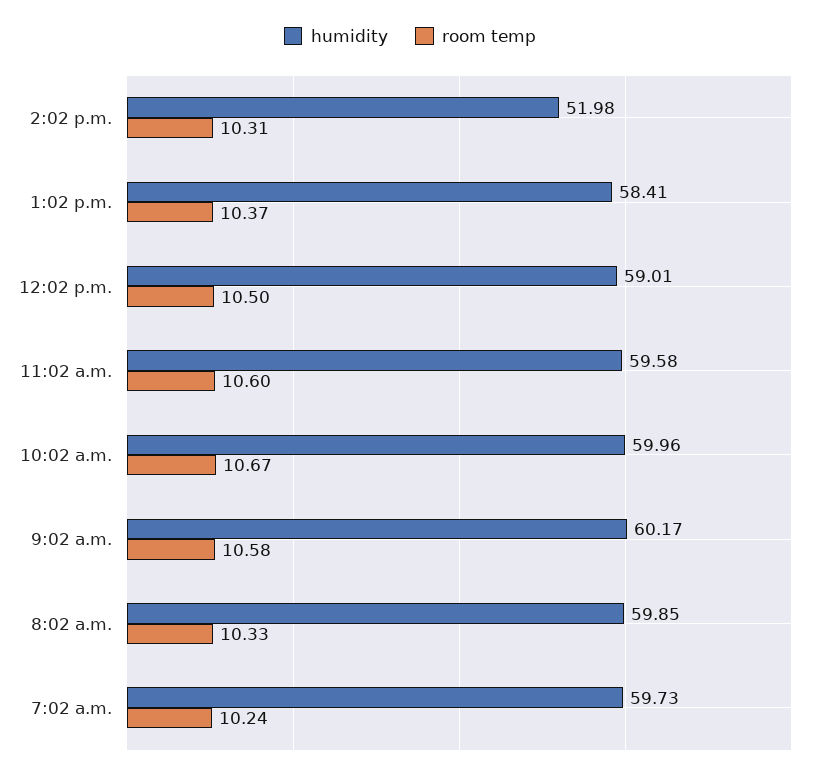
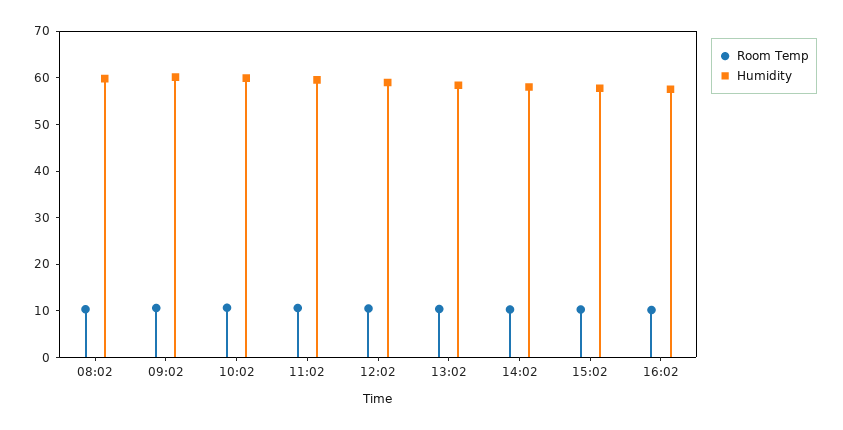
humidity, 2:02 p.m.: 51.98 -> 58
humidity, 7:02 a.m.: 59.73 -> none
room temp, 7:02 a.m.: 10.24 -> none
room temp, 15:02: none -> 10
humidity, 15:02: none -> 58
room temp, 16:02: none -> 10
humidity, 16:02: none -> 58

